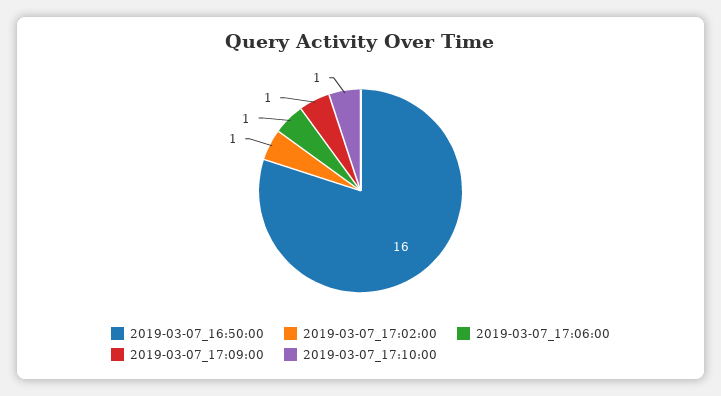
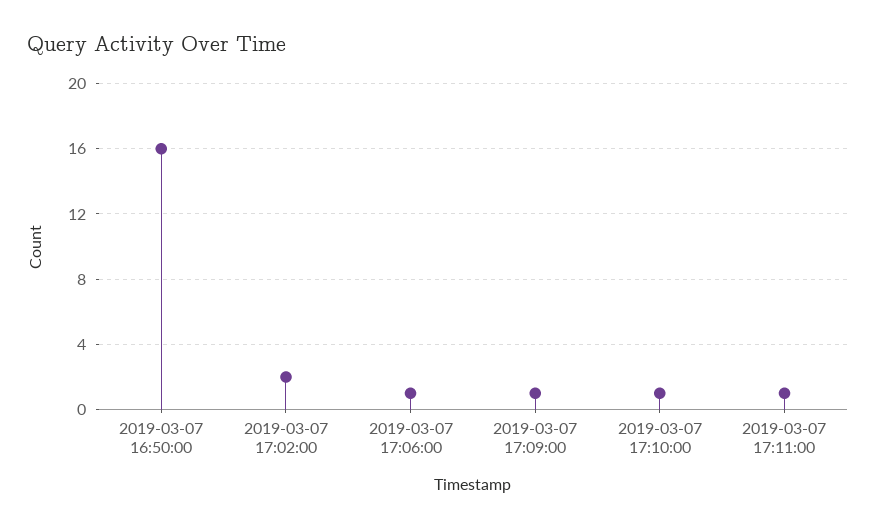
2019-03-07_17:02:00: 1 -> 2
2019-03-07 17:11:00: none -> 1

